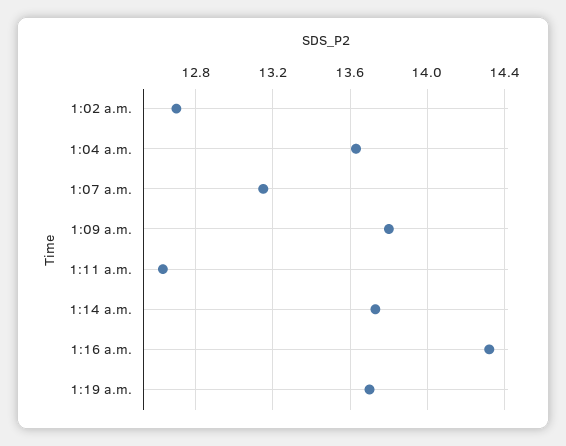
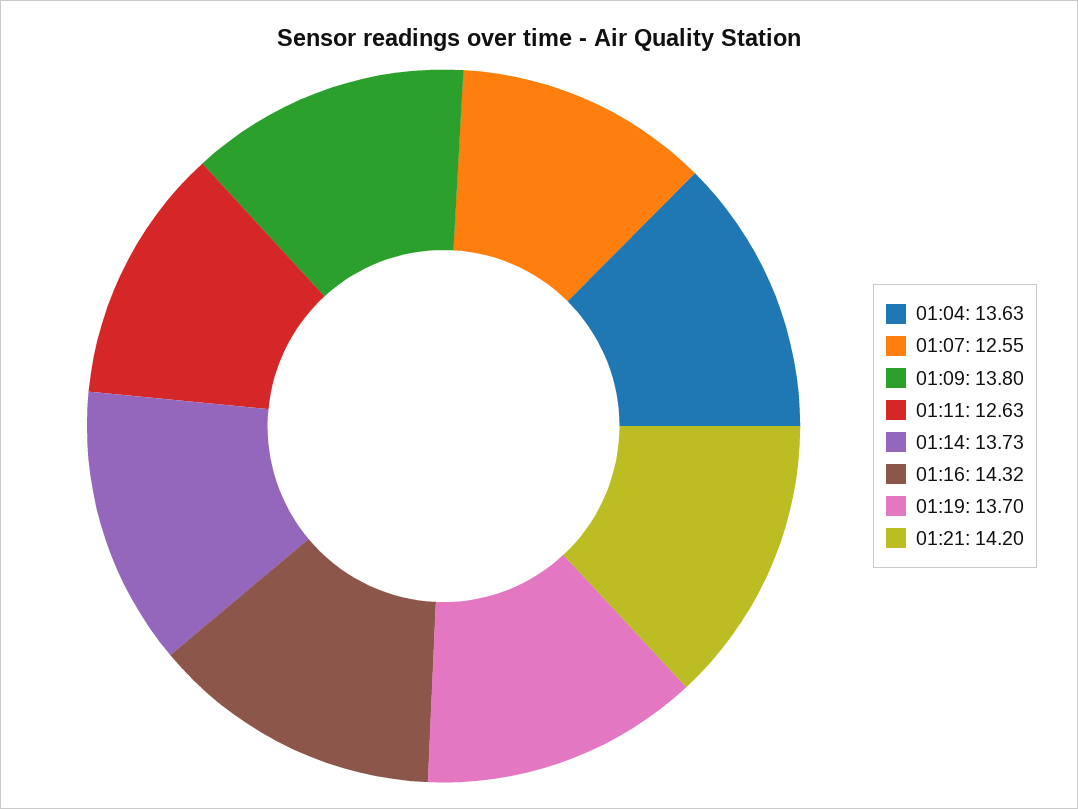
1:02 a.m.: 12.7 -> none
1:07 a.m.: 13.15 -> 12.55
01:21: none -> 14.2

